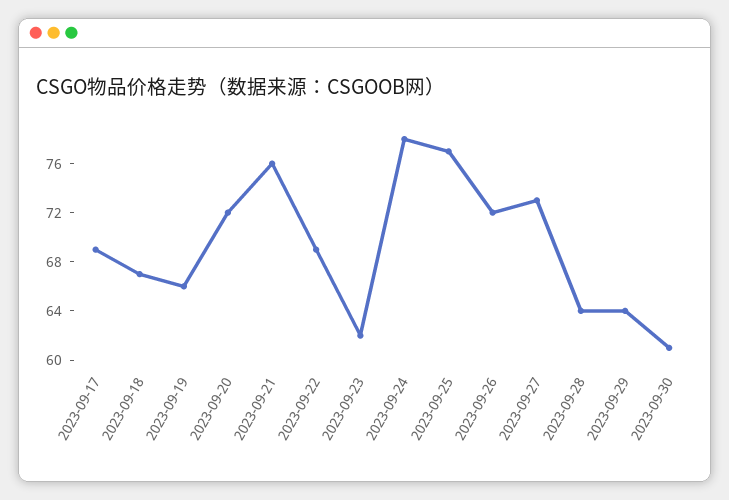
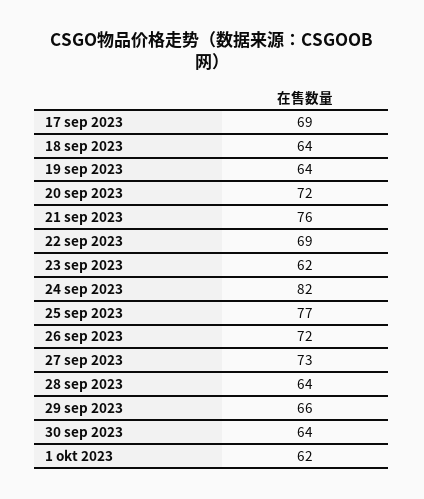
2023-09-18: 67 -> 64
2023-09-19: 66 -> 64
2023-09-24: 78 -> 82
2023-09-29: 64 -> 66
2023-09-30: 61 -> 64
1 okt 2023: none -> 62

